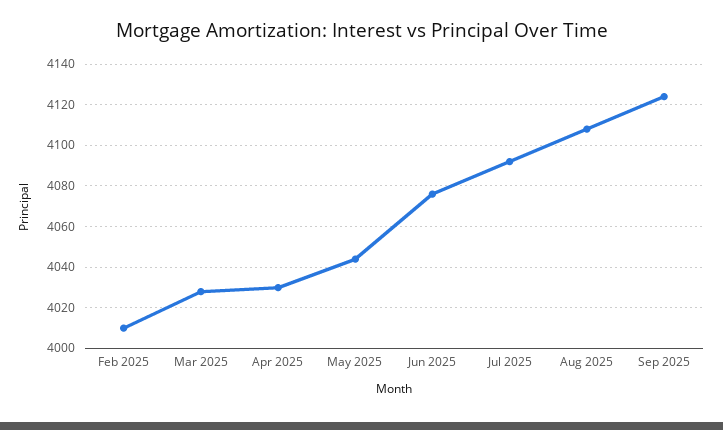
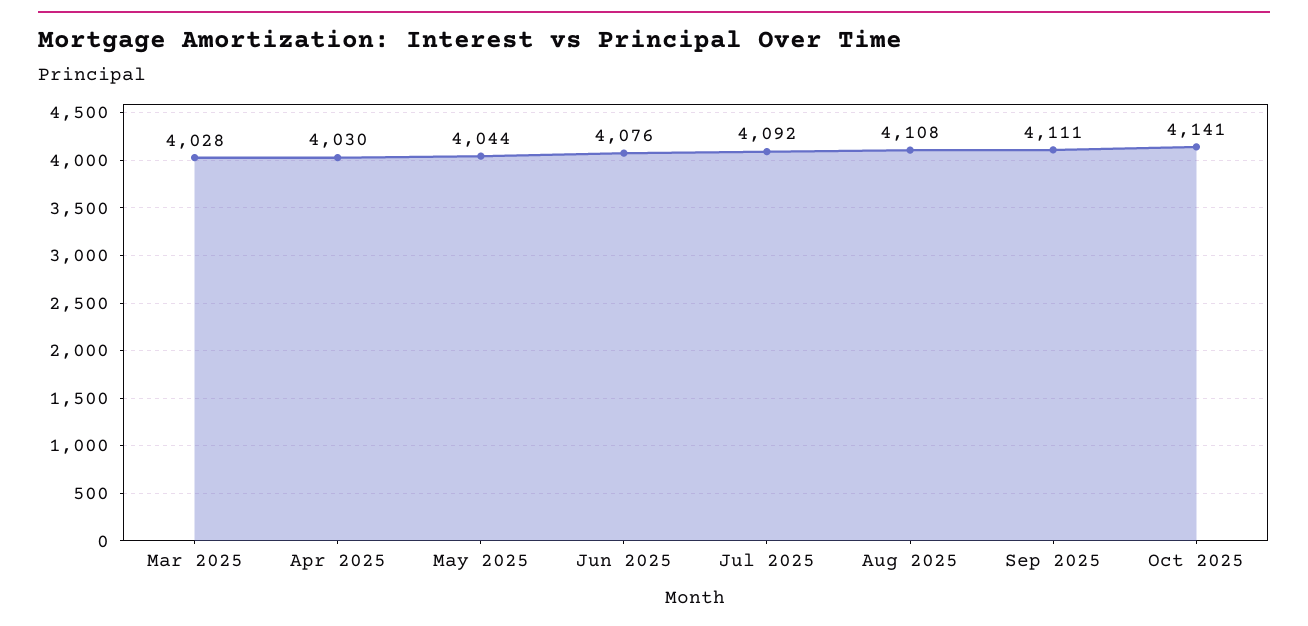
Feb 2025: 4010 -> none
Sep 2025: 4125 -> 4111
Oct 2025: none -> 4141

